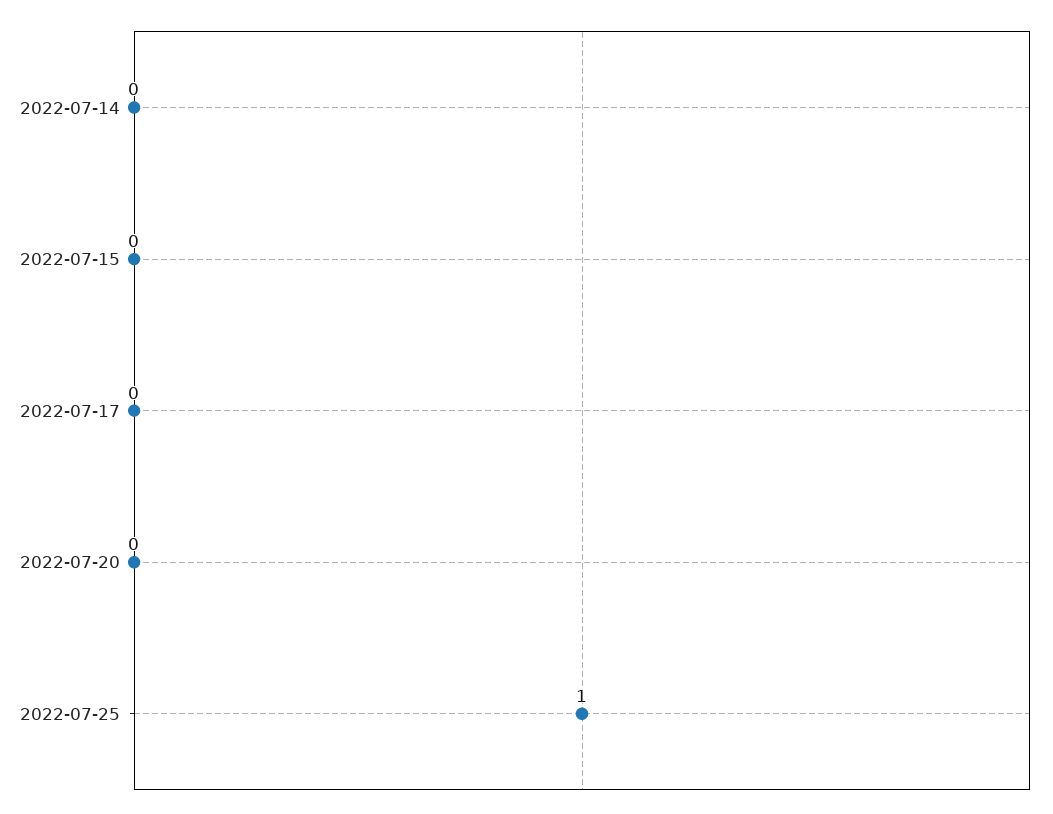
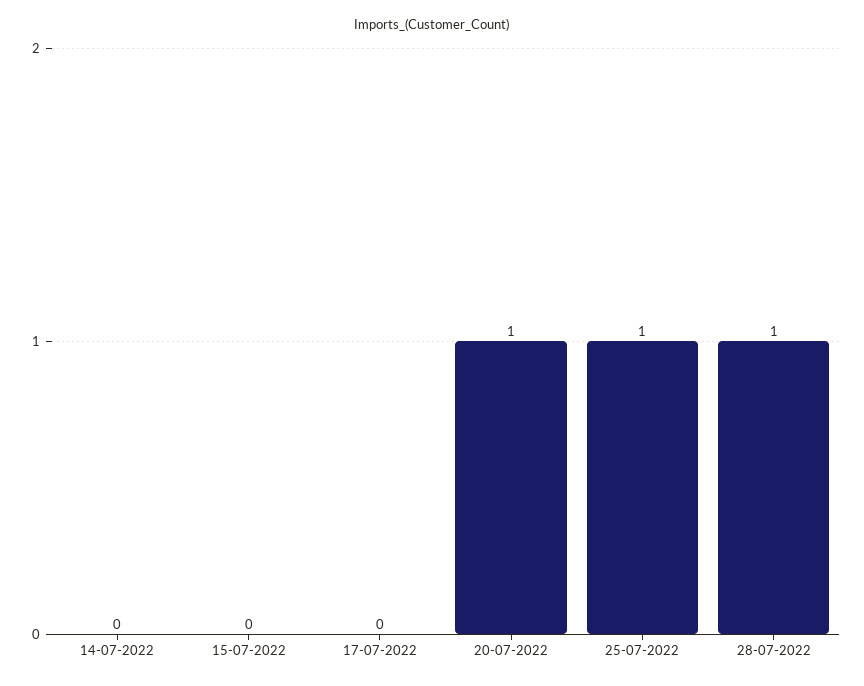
2022-07-20: 0 -> 1
28-07-2022: none -> 1

